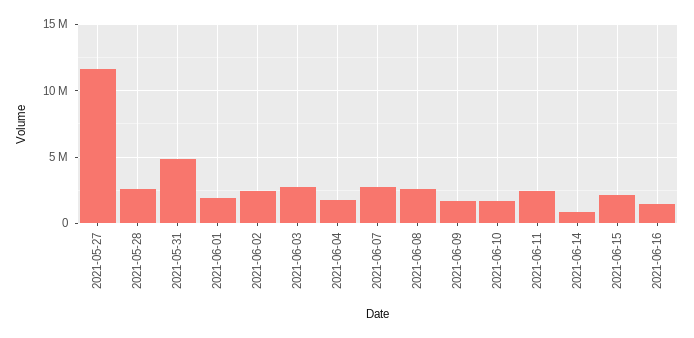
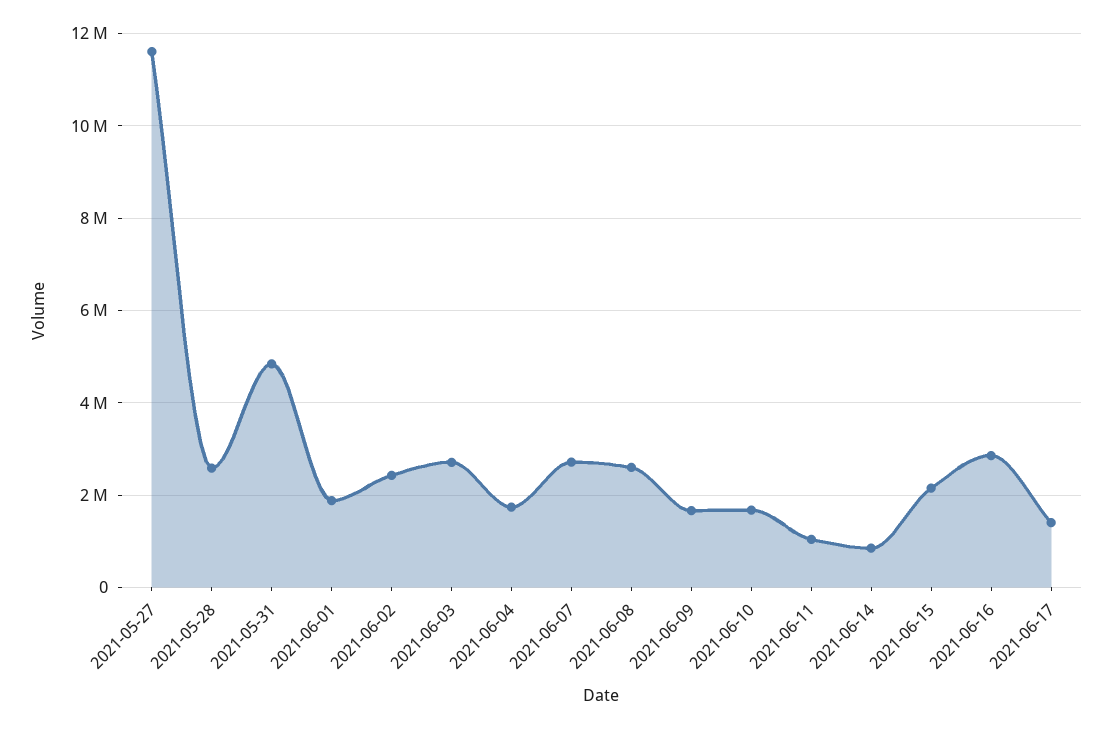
2021-06-11: 2500000 -> 1000000
2021-06-16: 1500000 -> 2800000
2021-06-17: none -> 1400000

